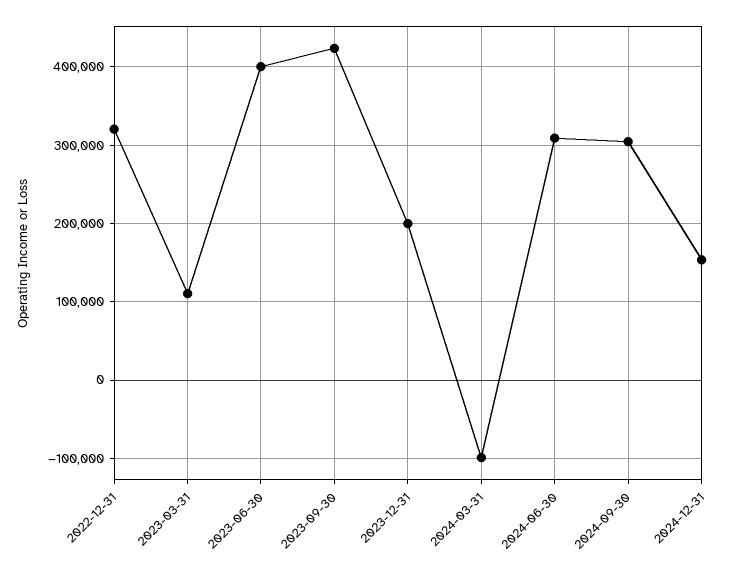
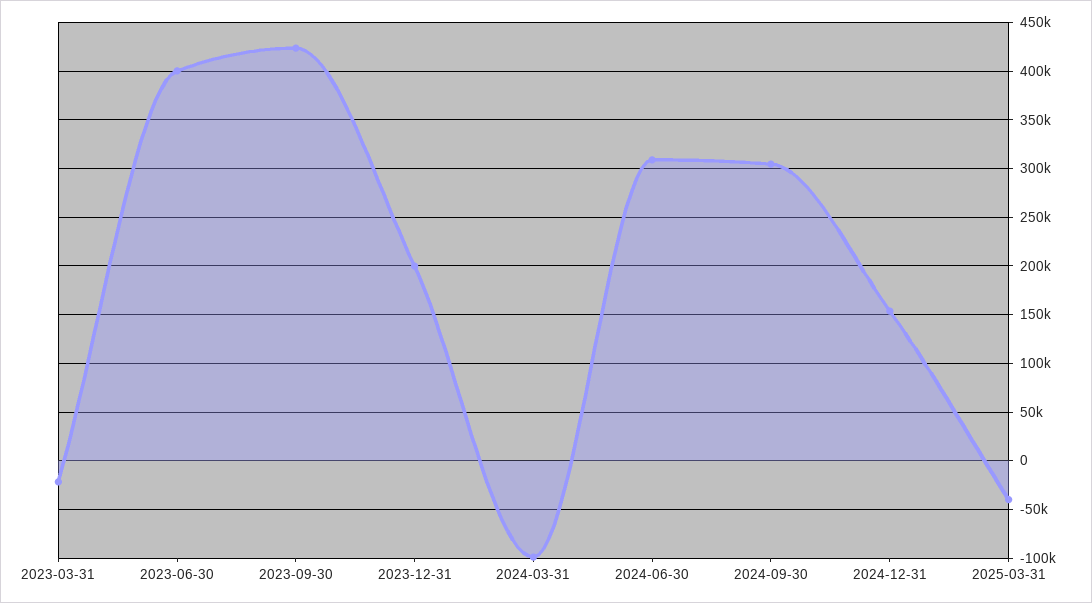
2022-12-31: 320000 -> none
2023-03-31: 110000 -> -20000
2025-03-31: none -> -40000

